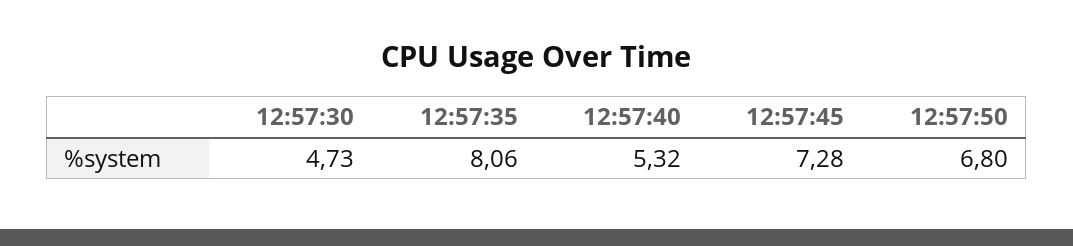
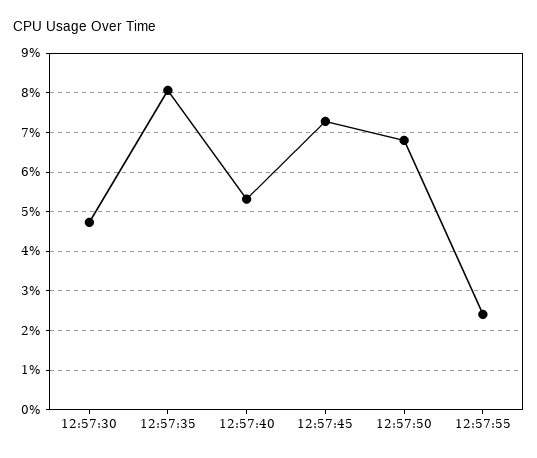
12:57:55: none -> 2.4

